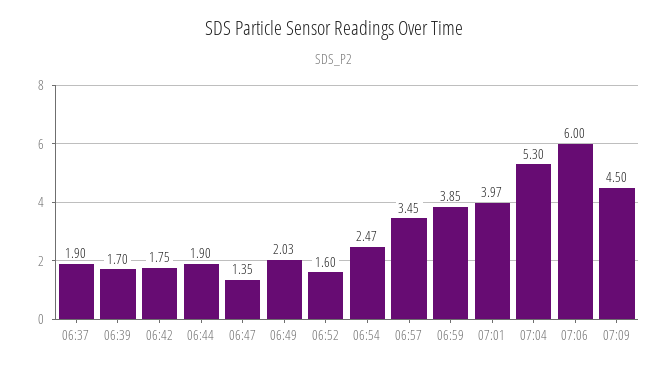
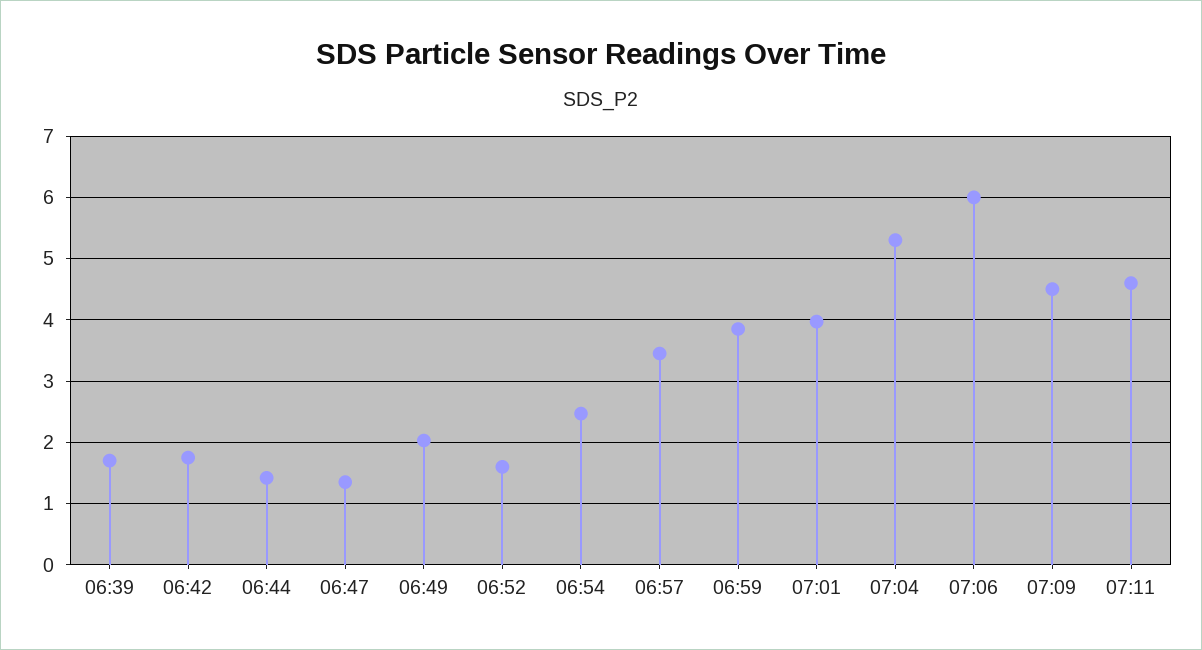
06:37: 1.9 -> none
06:44: 1.9 -> 1.4
07:11: none -> 4.6

